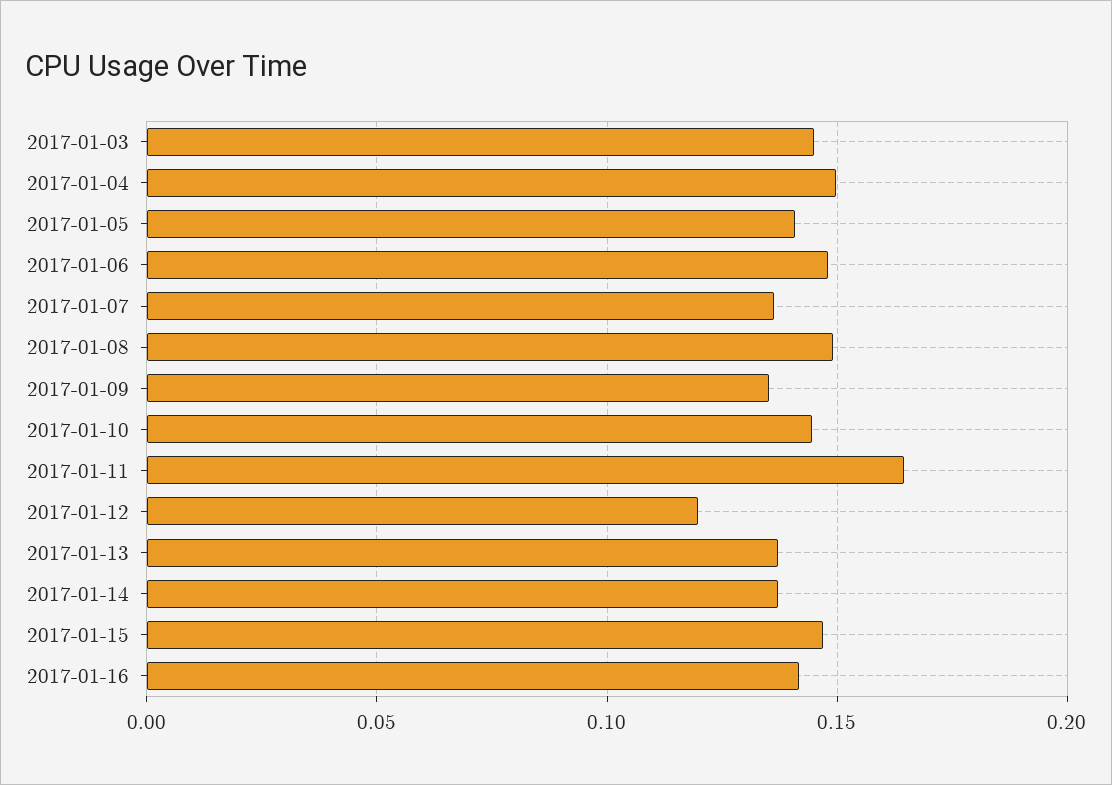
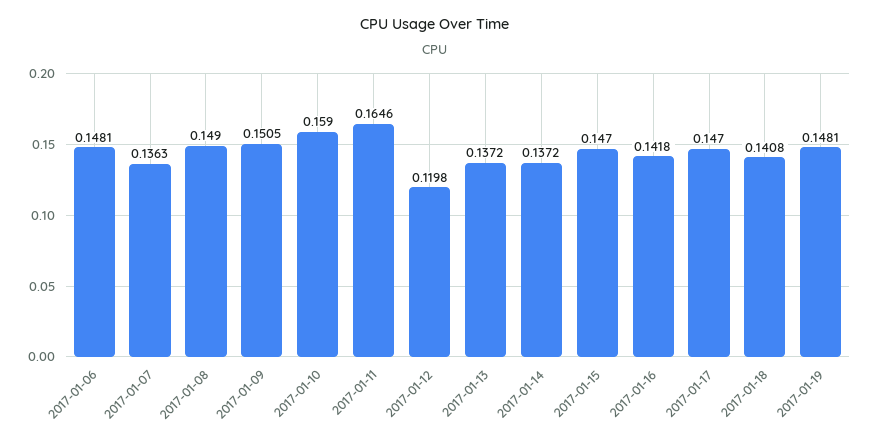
2017-01-03: 0.145 -> none
2017-01-04: 0.15 -> none
2017-01-05: 0.14 -> none
2017-01-09: 0.135 -> 0.1505
2017-01-10: 0.145 -> 0.159
2017-01-17: none -> 0.147
2017-01-18: none -> 0.1408
2017-01-19: none -> 0.1481

